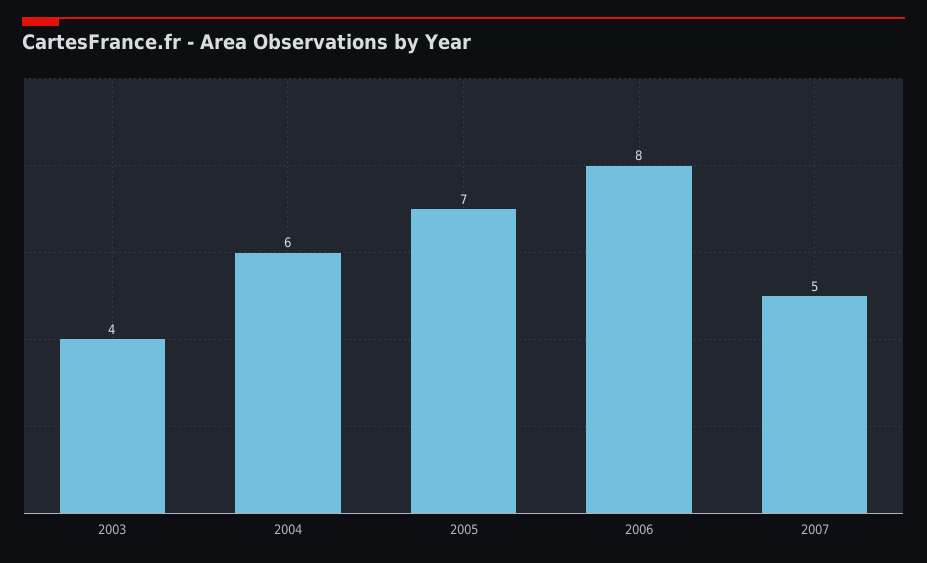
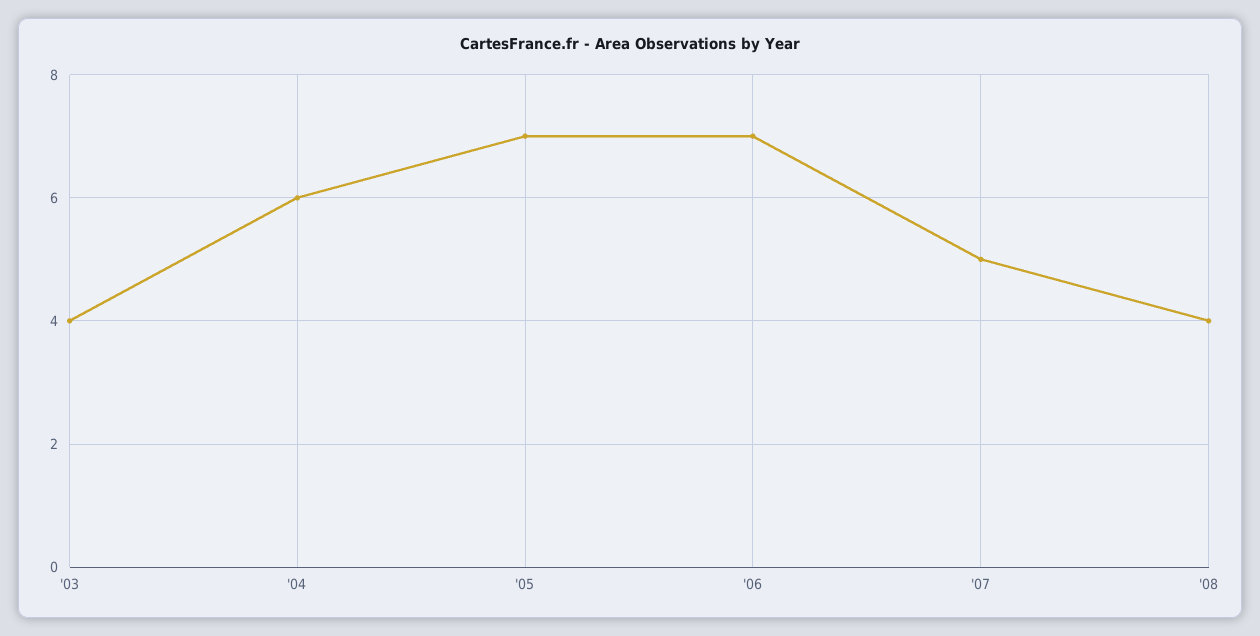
2006: 8 -> 7
'08: none -> 4

